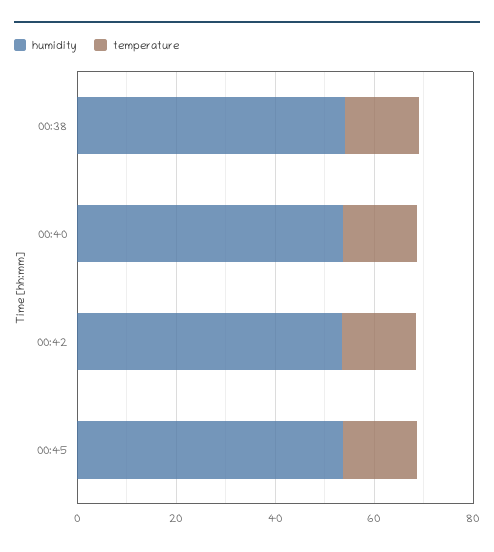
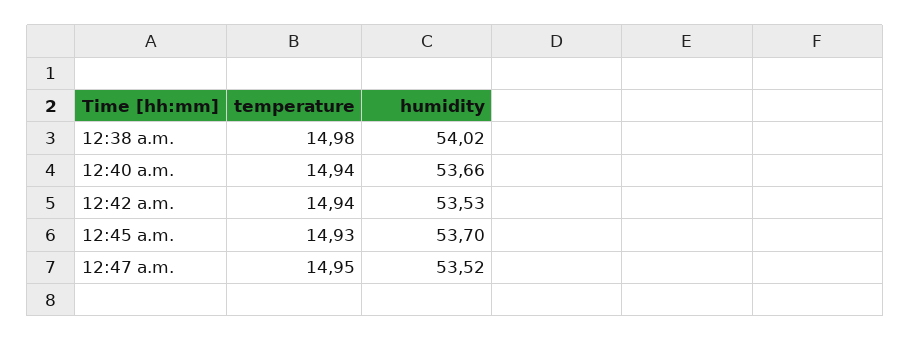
temperature, 12:47 a.m.: none -> 14.95
humidity, 12:47 a.m.: none -> 53.52

